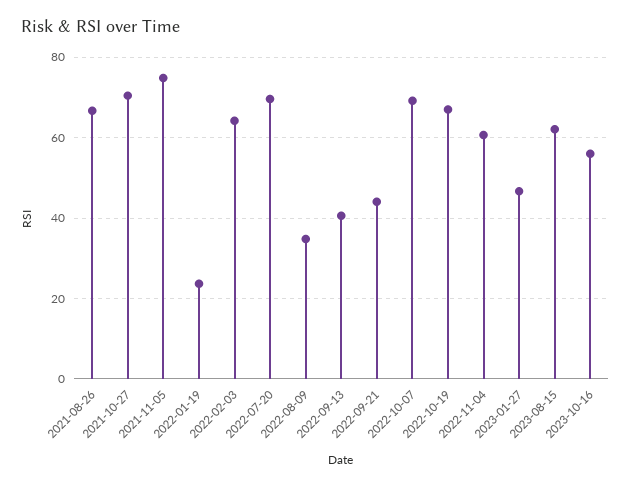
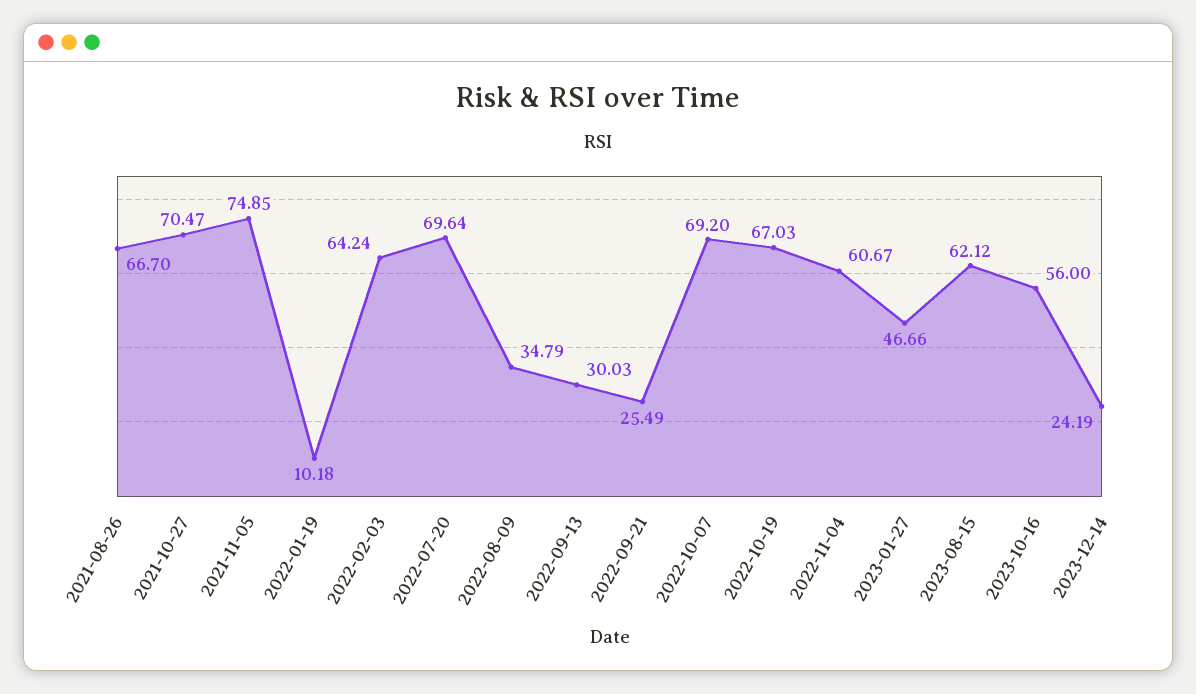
2022-01-19: 24 -> 10.18
2022-09-13: 40 -> 30.03
2022-09-21: 44 -> 25.49
2023-12-14: none -> 24.19

